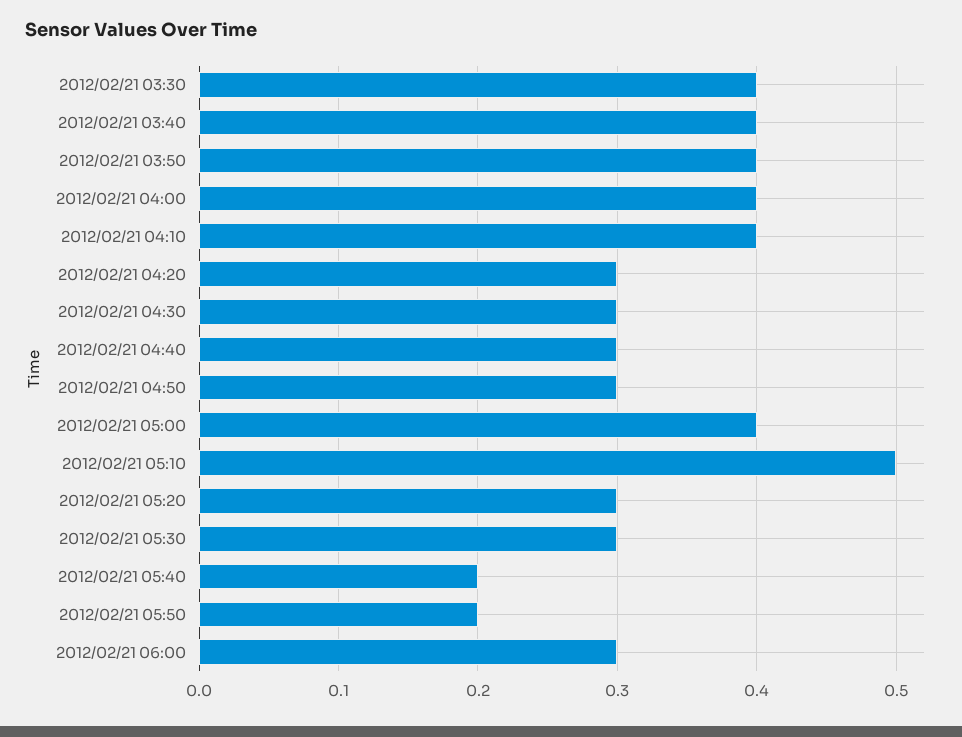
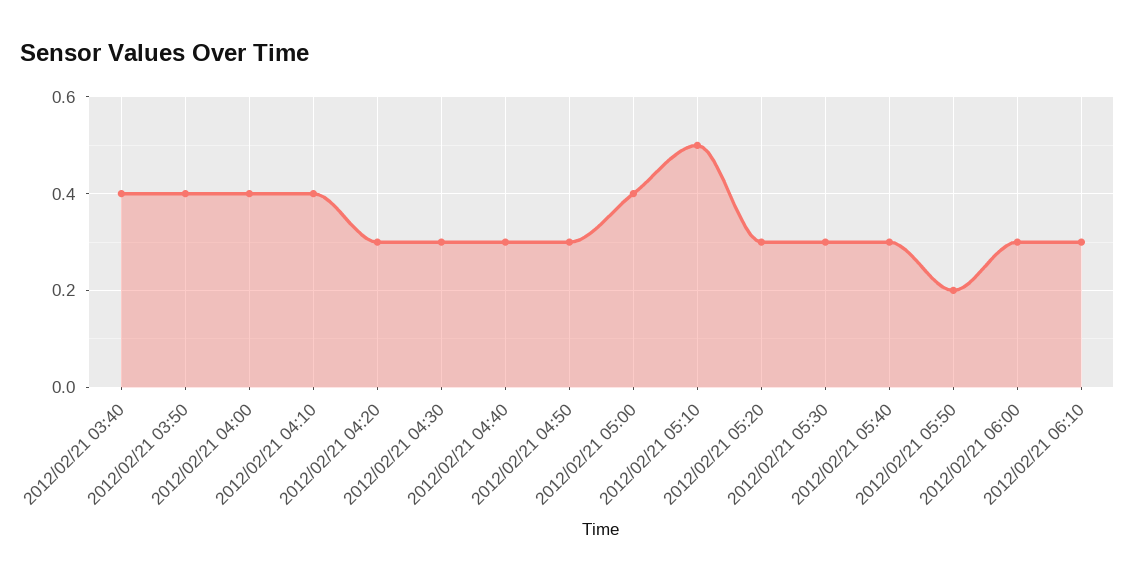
2012/02/21 03:30: 0.4 -> none
2012/02/21 05:40: 0.2 -> 0.3
2012/02/21 06:10: none -> 0.3

